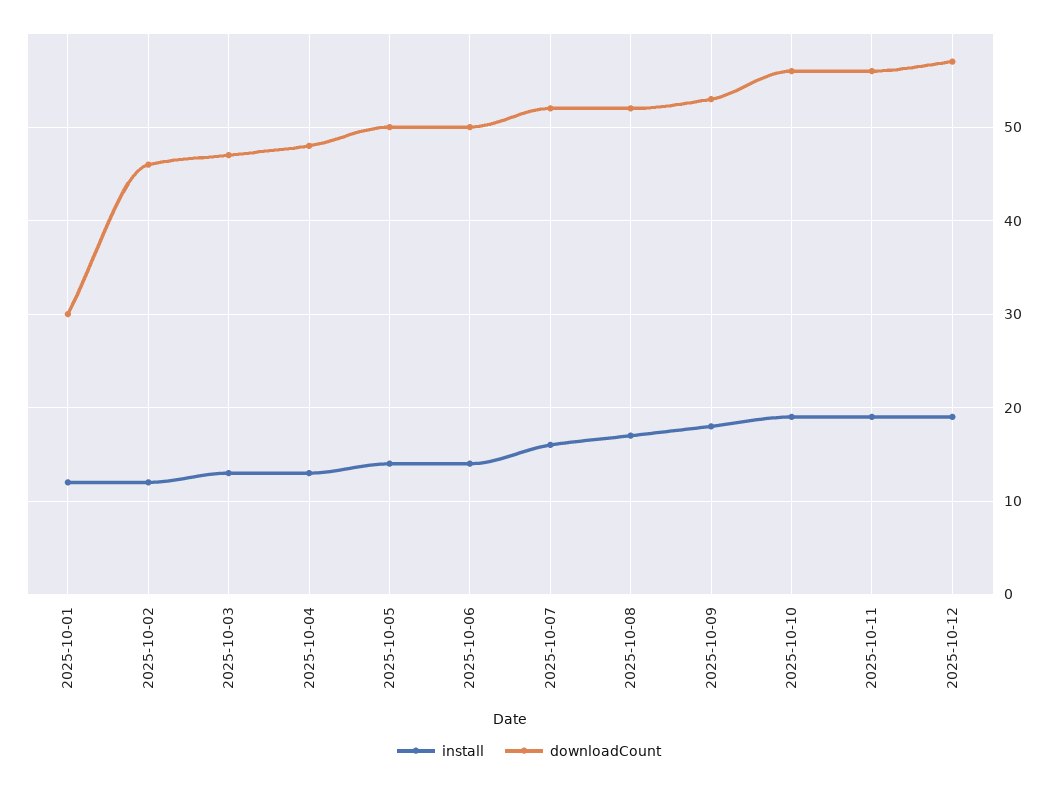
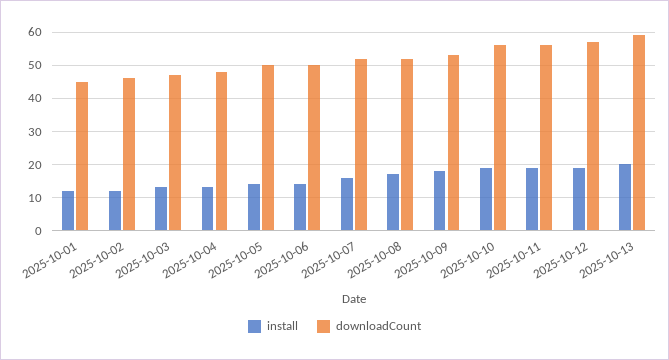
downloadCount, 2025-10-01: 30 -> 45
install, 2025-10-13: none -> 20
downloadCount, 2025-10-13: none -> 60

